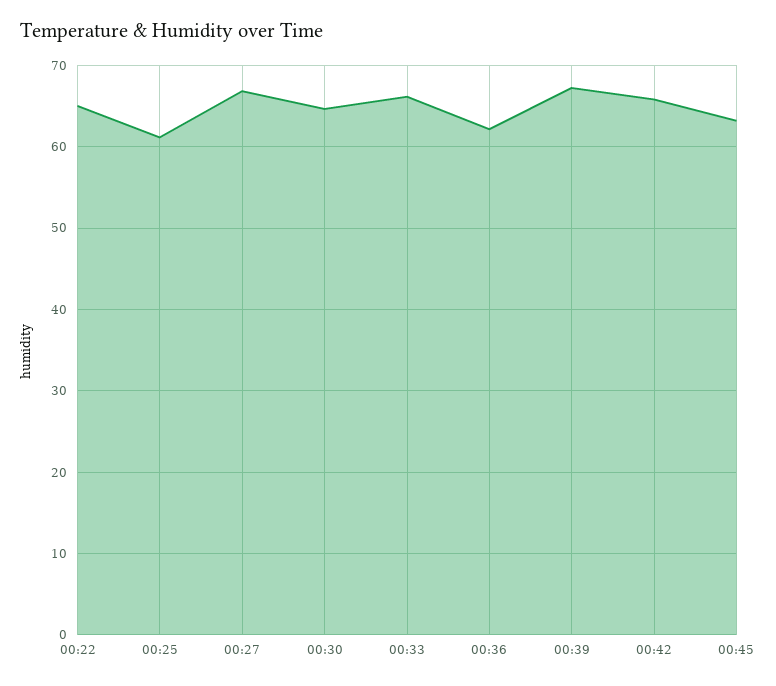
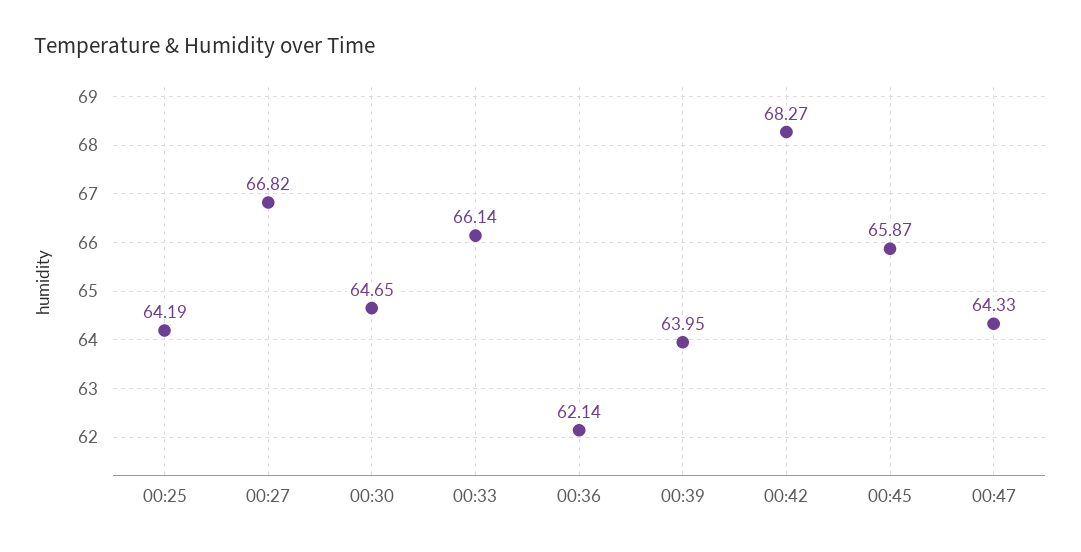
00:22: 65 -> none
00:25: 61 -> 64.19
00:39: 67 -> 63.95
00:42: 66 -> 68.27
00:45: 63 -> 65.87
00:47: none -> 64.33

